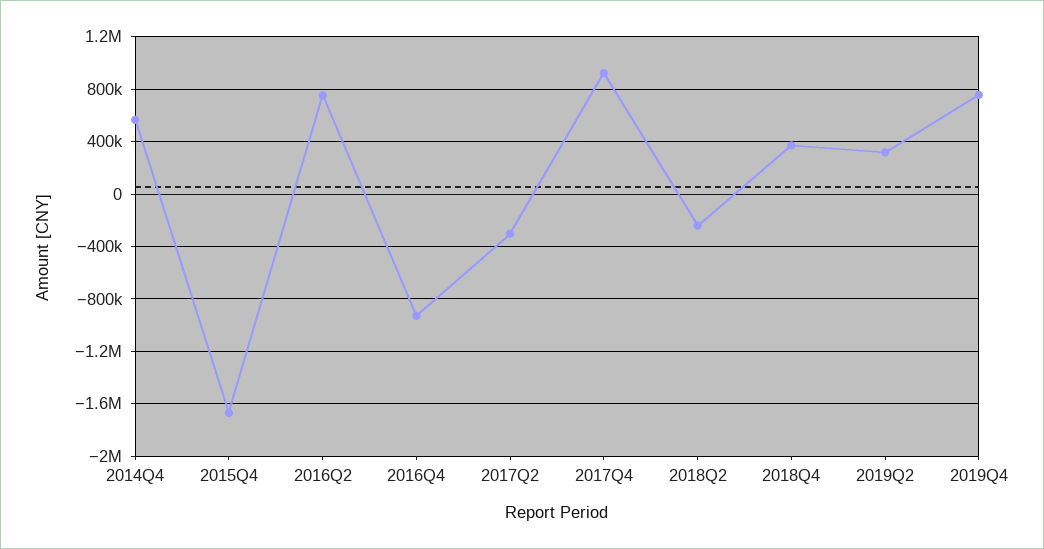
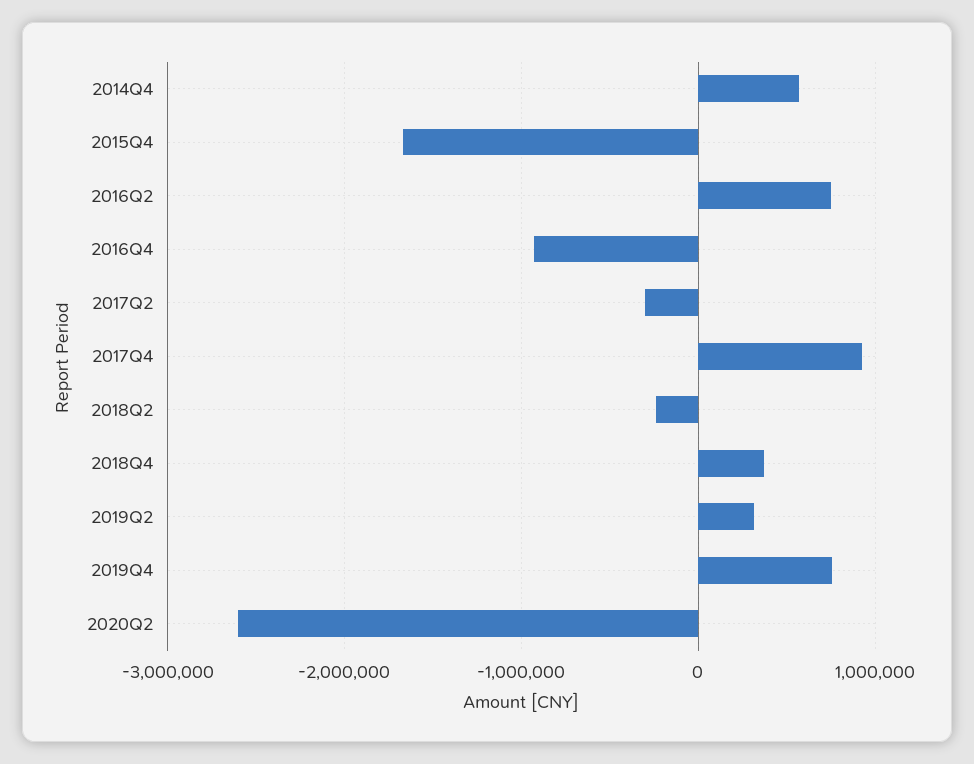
2020Q2: none -> -2600000

